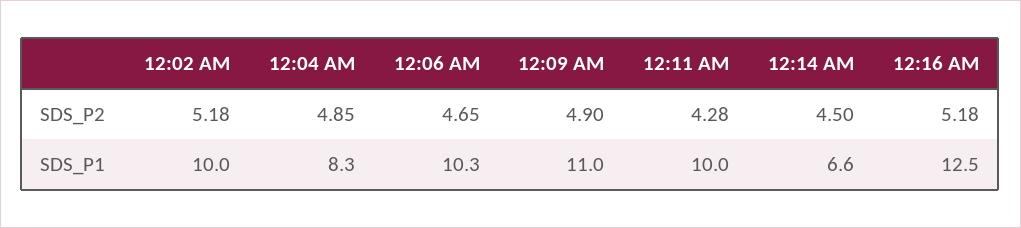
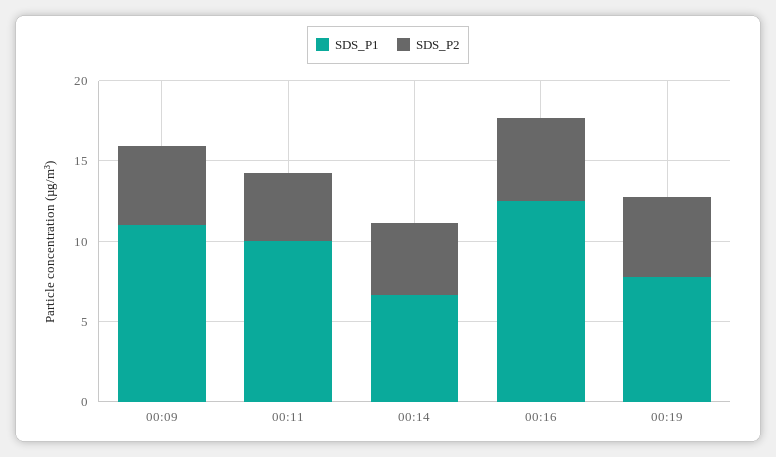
SDS_P2, 12:02 AM: 5.18 -> none
SDS_P2, 12:04 AM: 4.85 -> none
SDS_P2, 12:06 AM: 4.65 -> none
SDS_P1, 12:02 AM: 10 -> none
SDS_P1, 12:04 AM: 8.3 -> none
SDS_P1, 12:06 AM: 10.3 -> none
SDS_P1, 00:19: none -> 8
SDS_P2, 00:19: none -> 5

